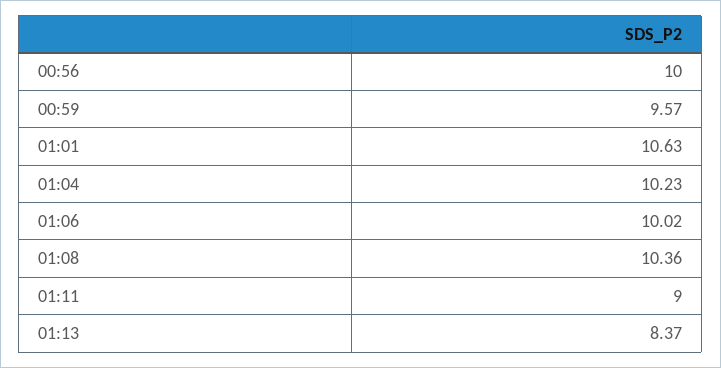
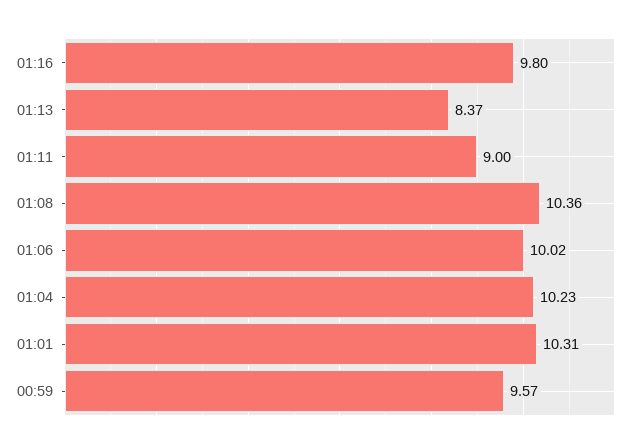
00:56: 10 -> none
01:01: 10.63 -> 10.31
01:16: none -> 9.8

